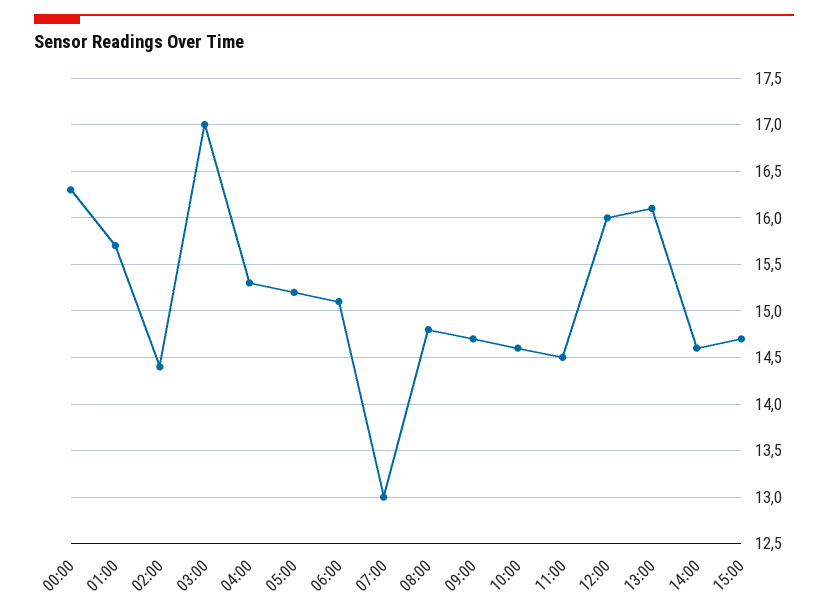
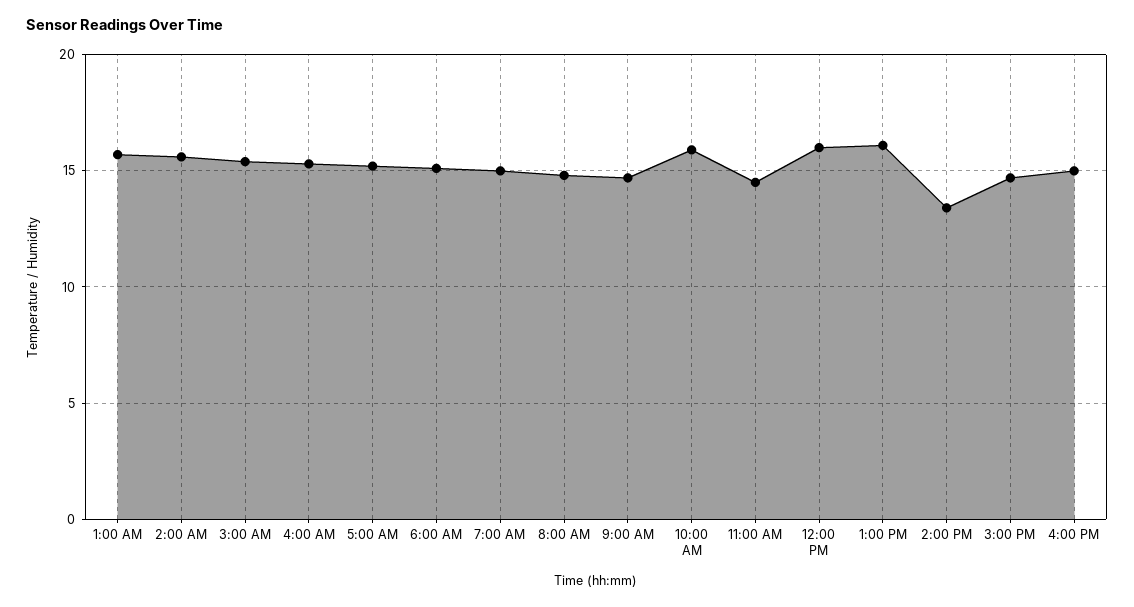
00:00: 16.3 -> none
02:00: 14.4 -> 15.5
03:00: 17 -> 15.5
07:00: 13 -> 15
10:00: 14.6 -> 16
14:00: 14.6 -> 13.5
4:00 PM: none -> 15

